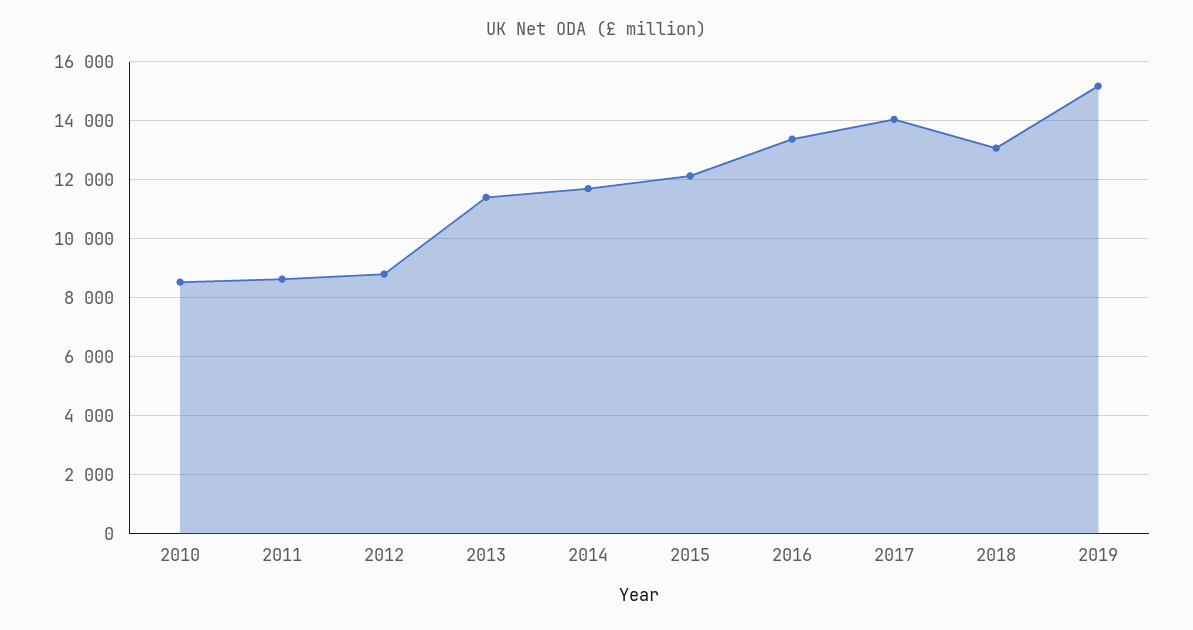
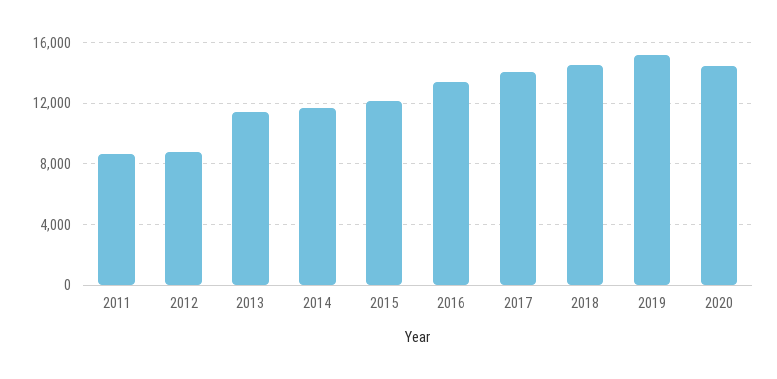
2010: 8500 -> none
2018: 13000 -> 14500
2020: none -> 14500

